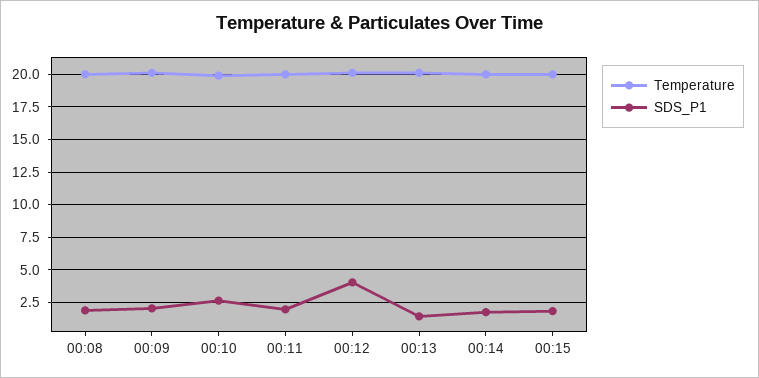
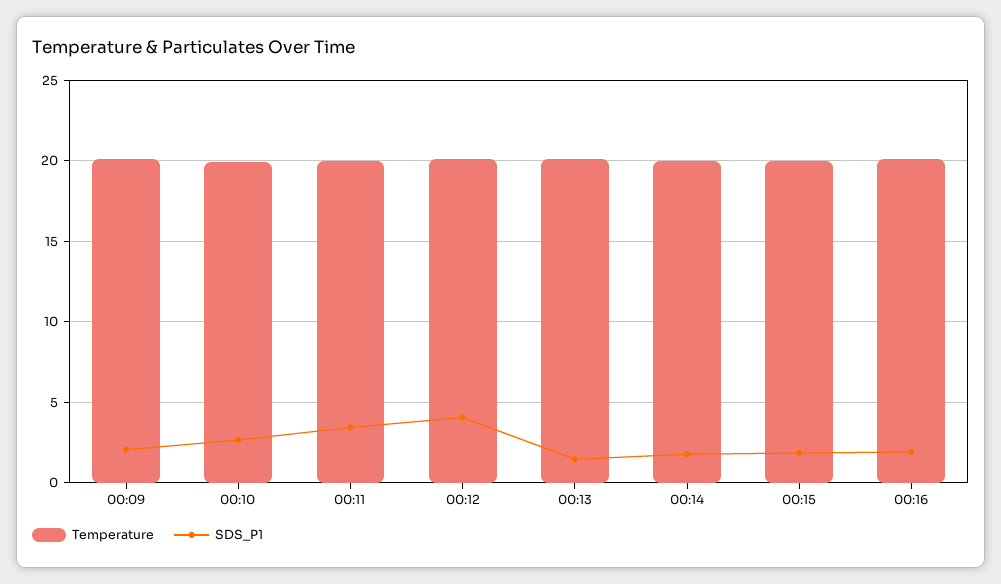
Temperature, 00:08: 20 -> none
SDS_P1, 00:08: 2 -> none
SDS_P1, 00:11: 2 -> 3.5
Temperature, 00:16: none -> 20
SDS_P1, 00:16: none -> 2

